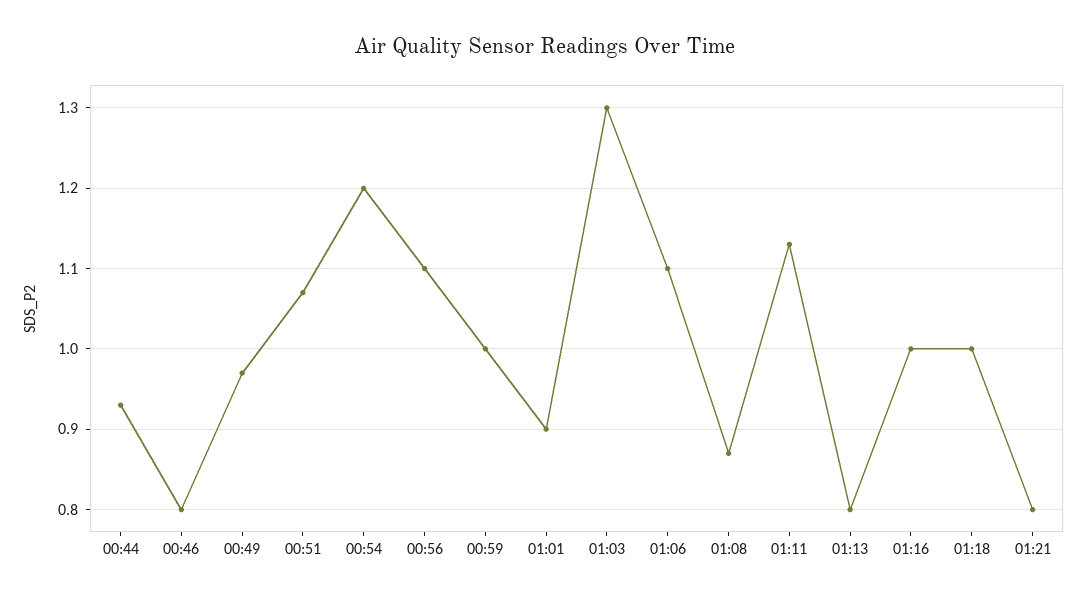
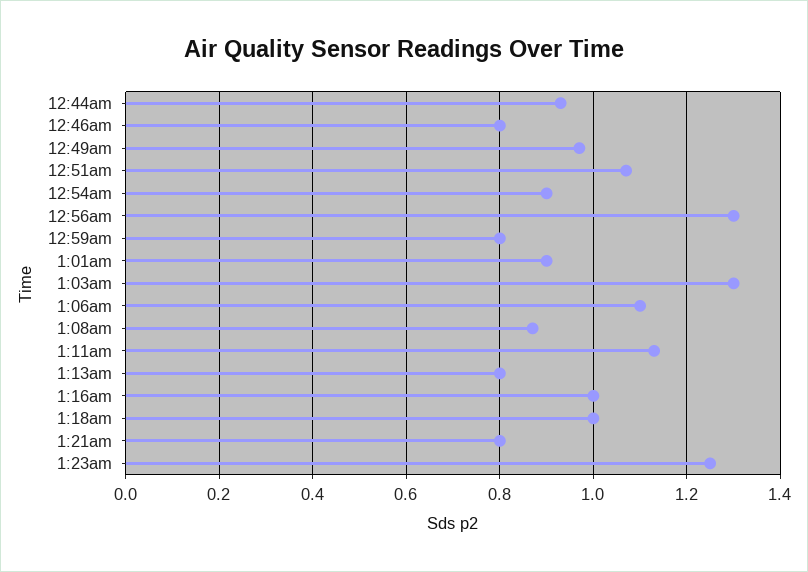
00:54: 1.2 -> 0.9
00:56: 1.1 -> 1.3
00:59: 1 -> 0.8
1:23am: none -> 1.25

